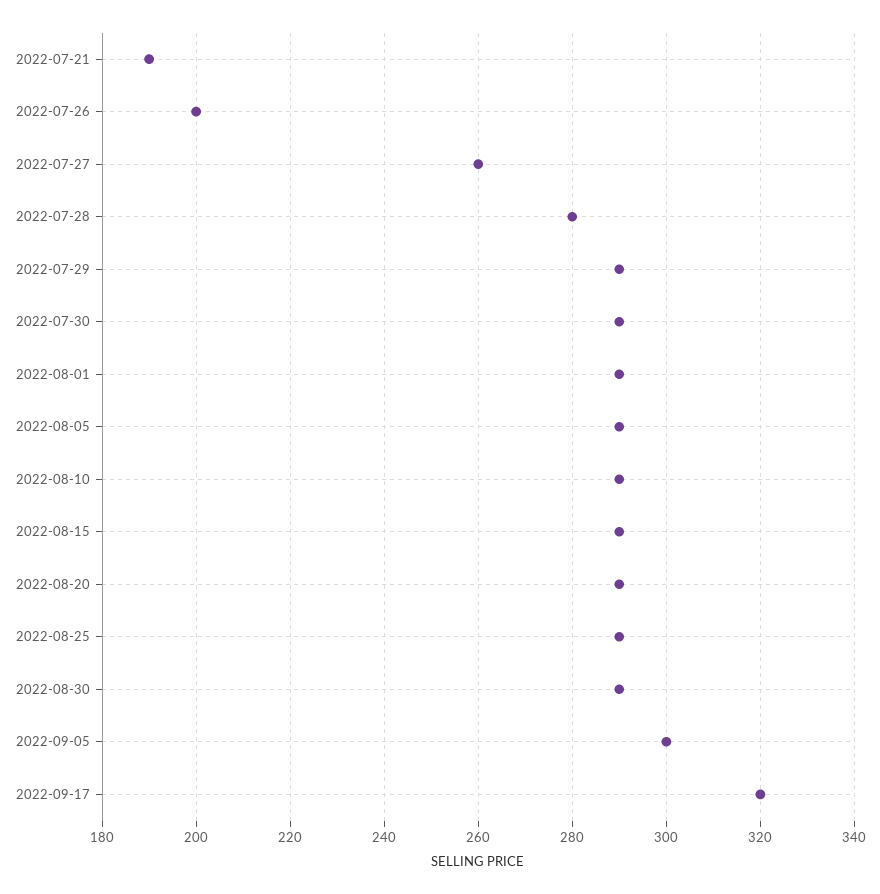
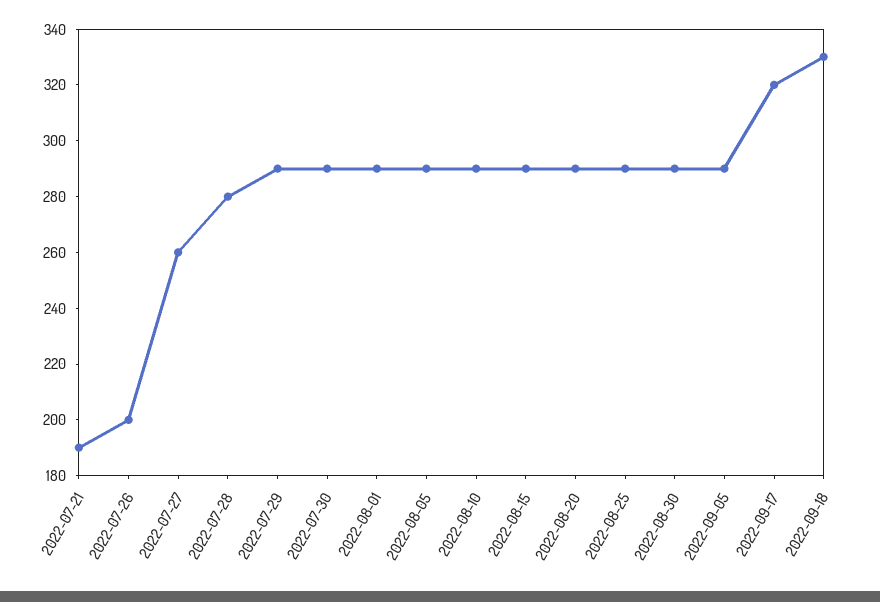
2022-09-05: 300 -> 290
2022-09-18: none -> 330

